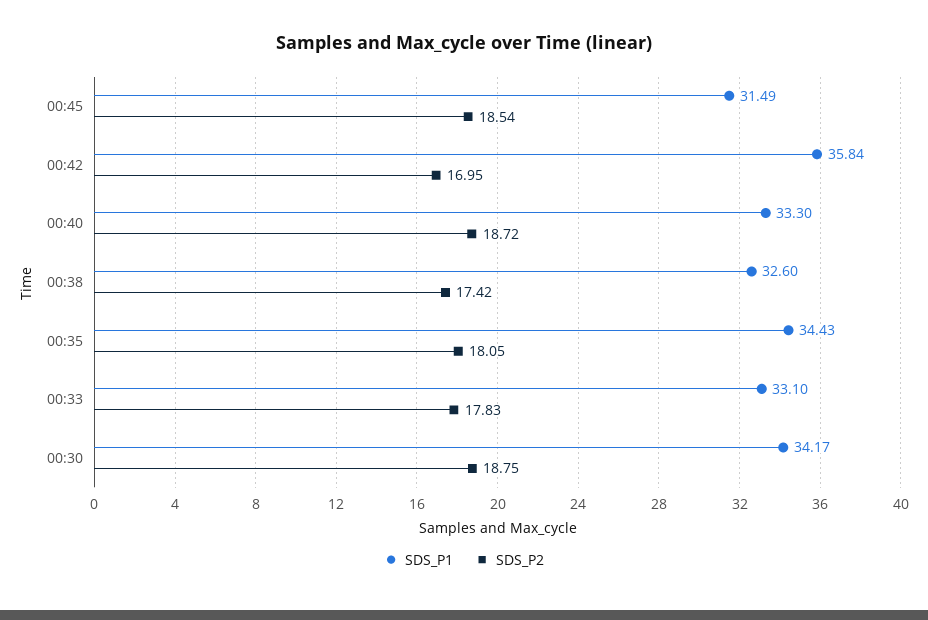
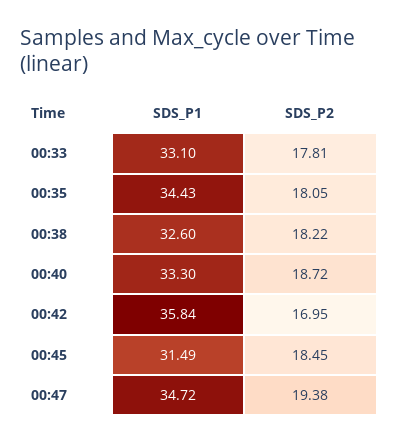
SDS_P2, 00:45: 18.54 -> 18.45
SDS_P2, 00:38: 17.42 -> 18.22
SDS_P2, 00:33: 17.83 -> 17.81
SDS_P1, 00:30: 34.17 -> none
SDS_P2, 00:30: 18.75 -> none
SDS_P1, 00:47: none -> 34.72
SDS_P2, 00:47: none -> 19.38

